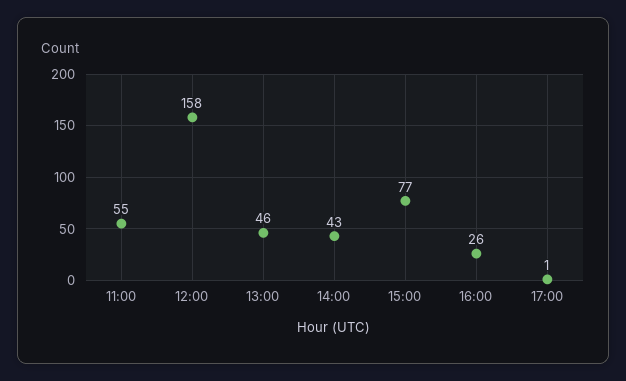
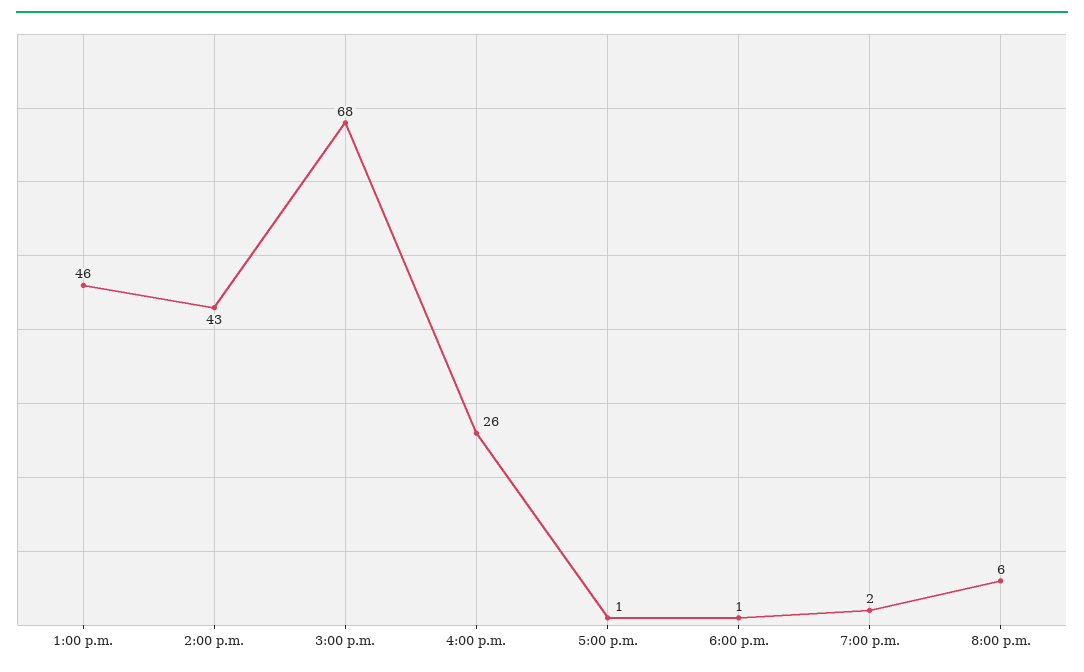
11:00: 55 -> none
12:00: 158 -> none
15:00: 77 -> 68
6:00 p.m.: none -> 1
7:00 p.m.: none -> 2
8:00 p.m.: none -> 6

